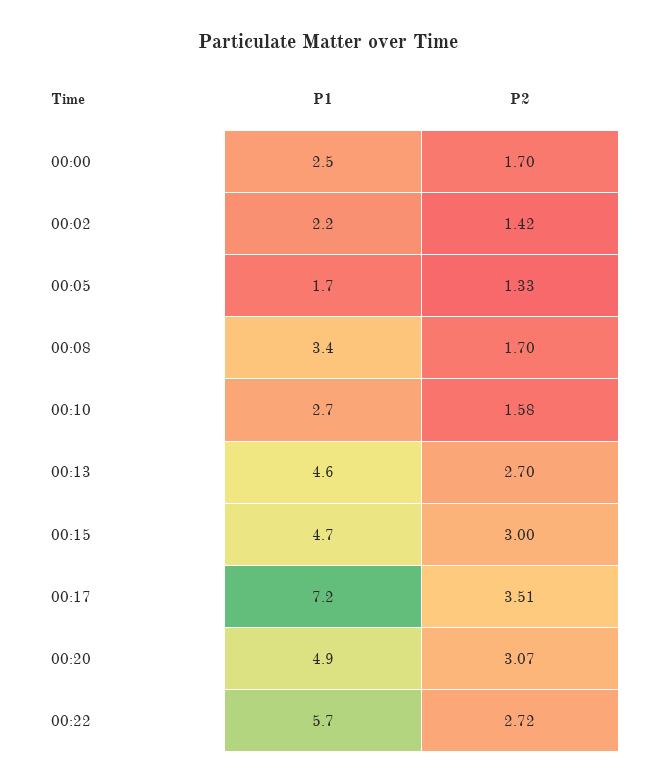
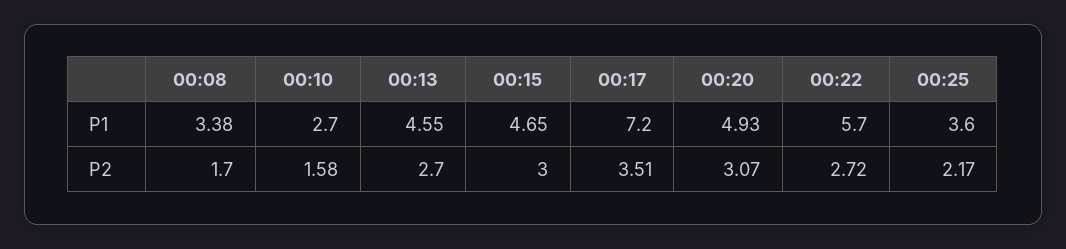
P1, 00:00: 2.5 -> none
P2, 00:00: 1.7 -> none
P1, 00:02: 2.2 -> none
P2, 00:02: 1.42 -> none
P1, 00:05: 1.7 -> none
P2, 00:05: 1.33 -> none
P1, 00:25: none -> 3.6
P2, 00:25: none -> 2.17

